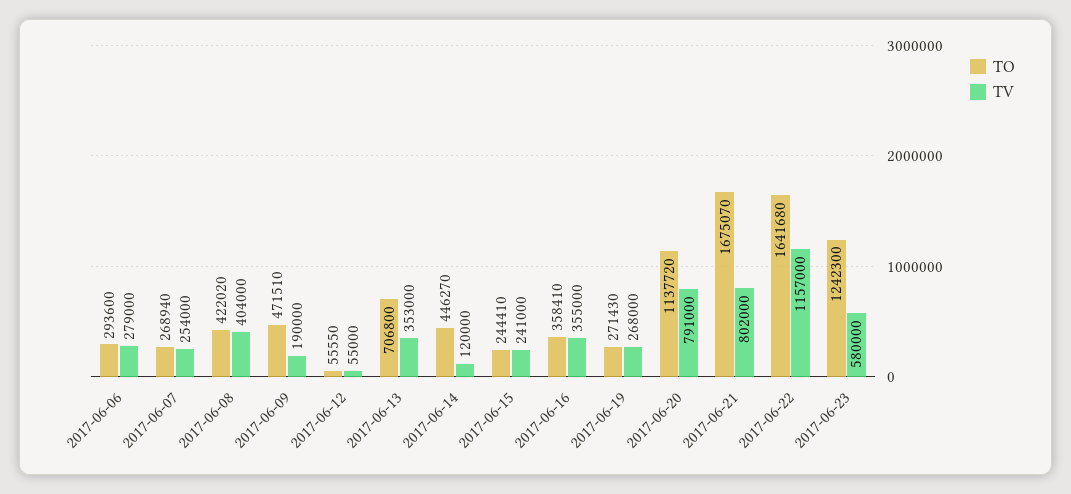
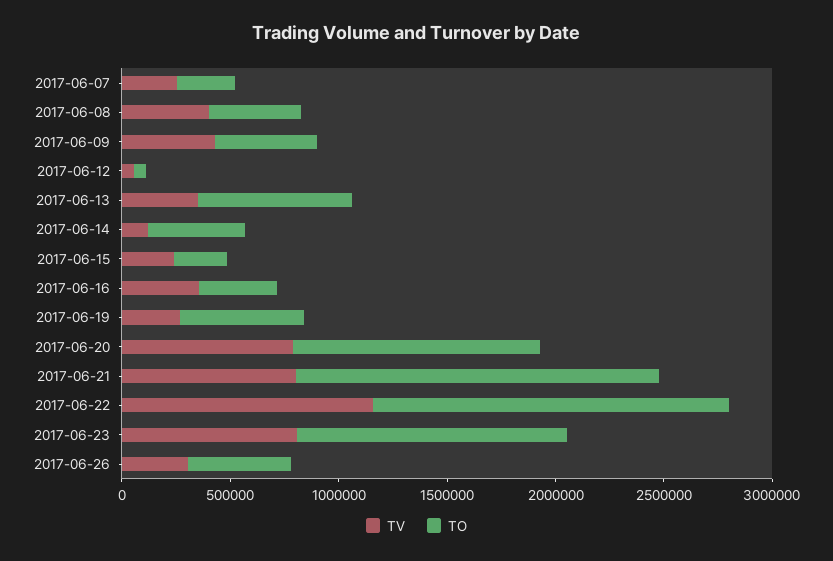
TO, 2017-06-06: 293600 -> none
TV, 2017-06-06: 279000 -> none
TV, 2017-06-09: 190000 -> 400000
TO, 2017-06-19: 271430 -> 600000
TV, 2017-06-23: 580000 -> 800000
TV, 2017-06-26: none -> 300000
TO, 2017-06-26: none -> 500000

